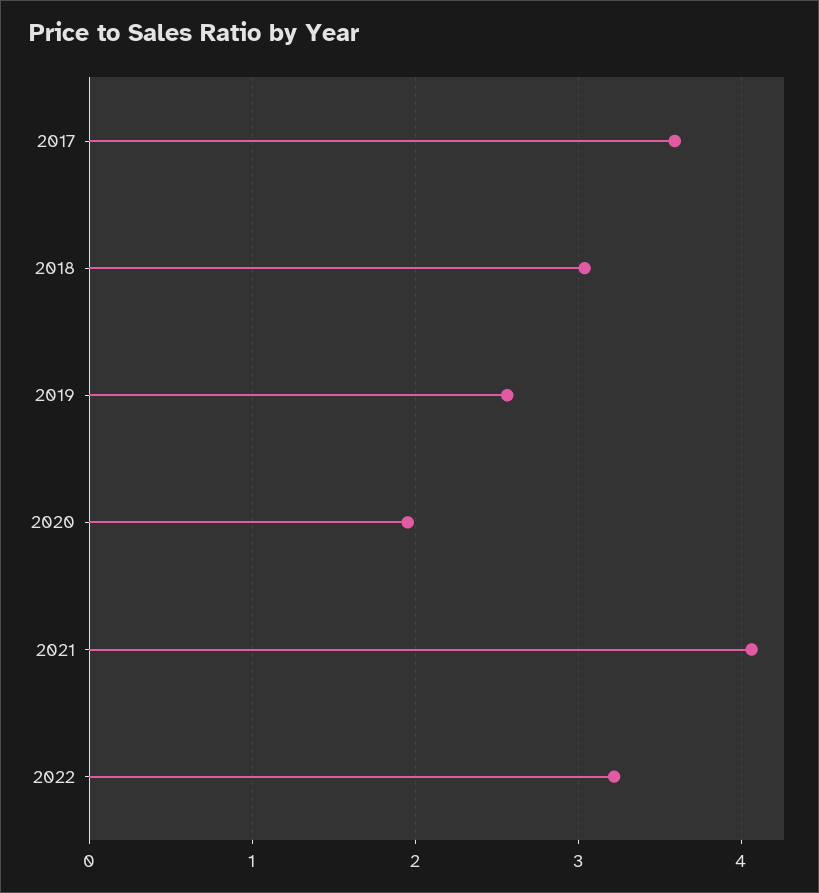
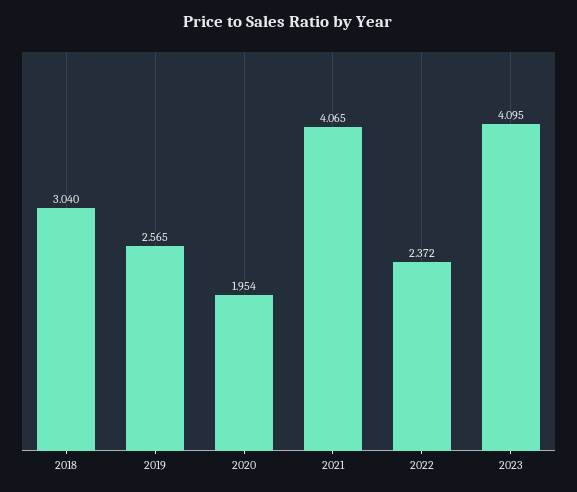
2017: 3.6 -> none
2022: 3.2 -> 2.372
2023: none -> 4.095

